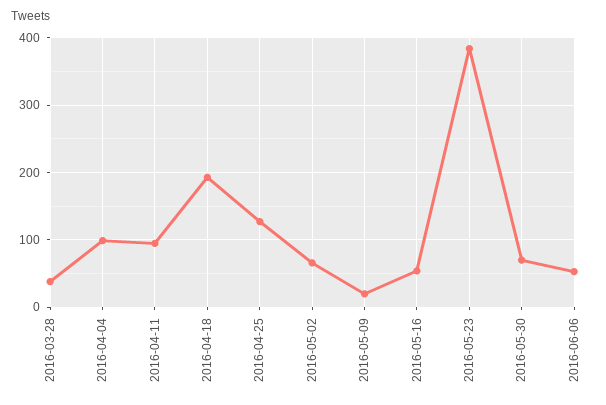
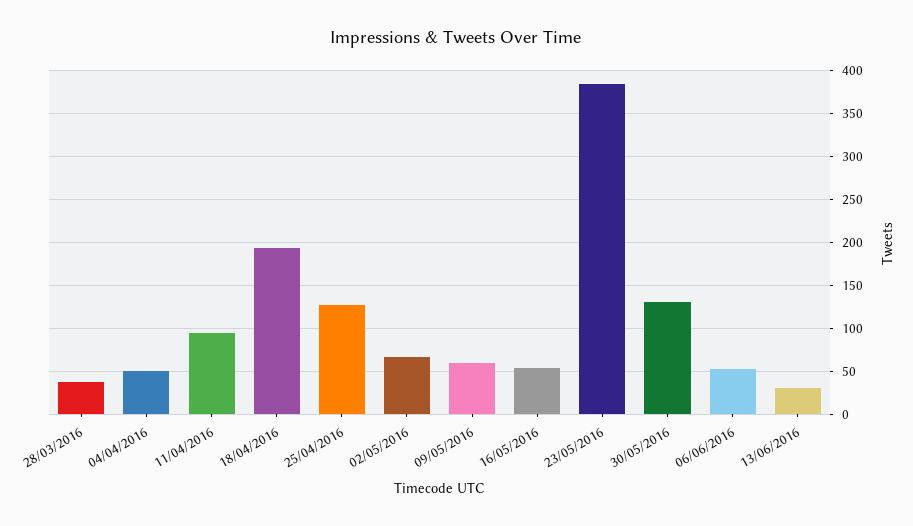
2016-04-04: 100 -> 50
2016-05-09: 20 -> 60
2016-05-30: 70 -> 130
13/06/2016: none -> 30

